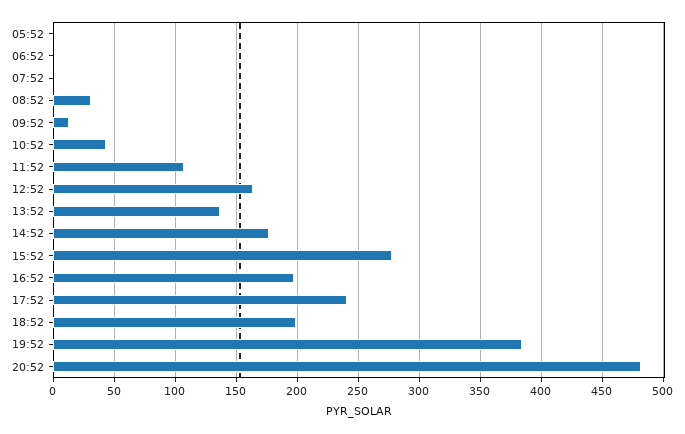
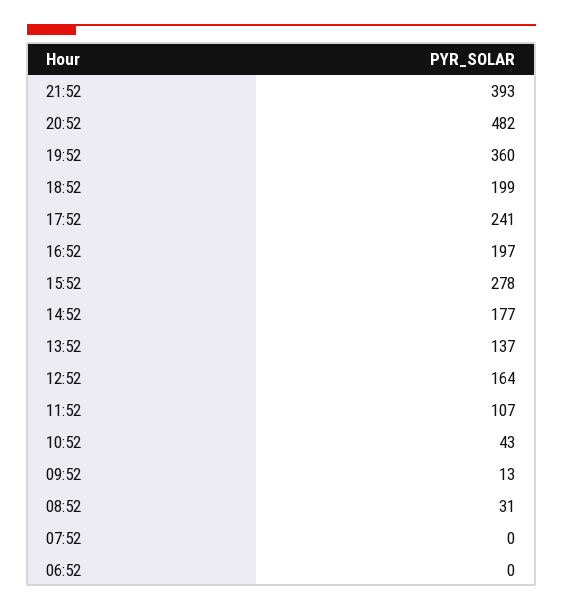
05:52: 0 -> none
19:52: 385 -> 360
21:52: none -> 393

